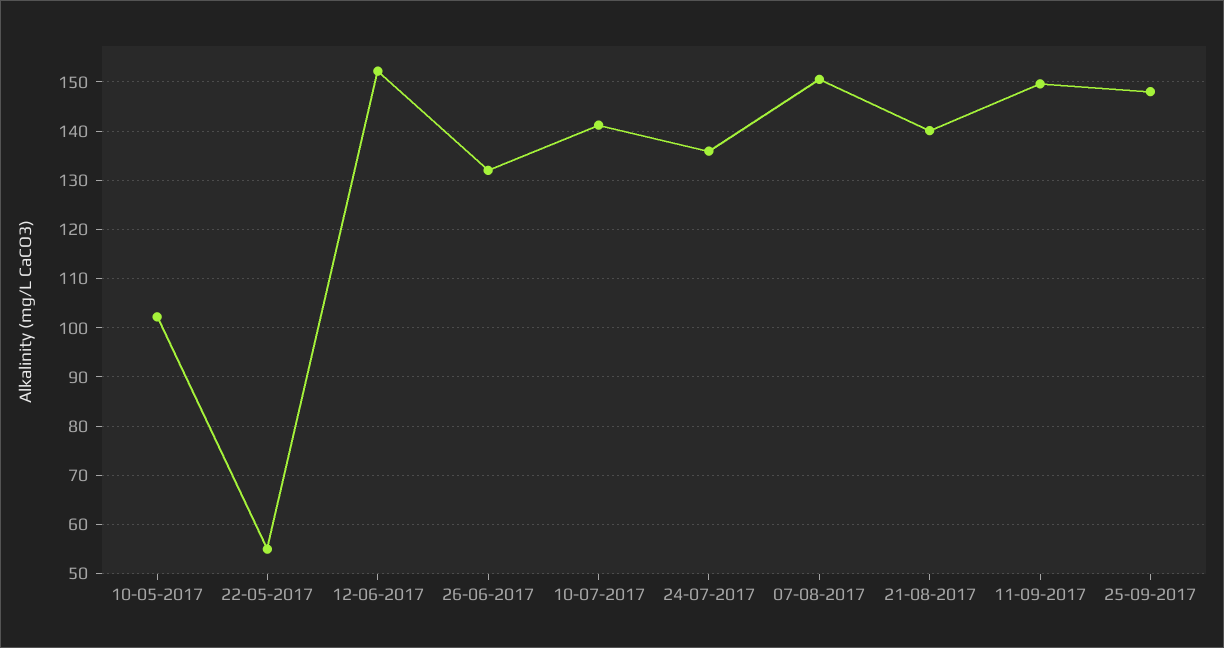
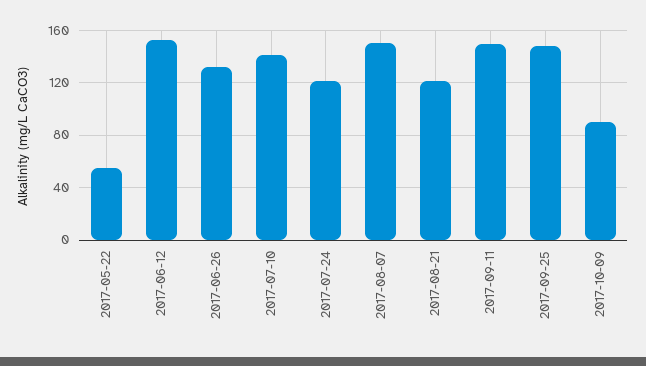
10-05-2017: 102 -> none
24-07-2017: 136 -> 120
21-08-2017: 140 -> 120
2017-10-09: none -> 90

